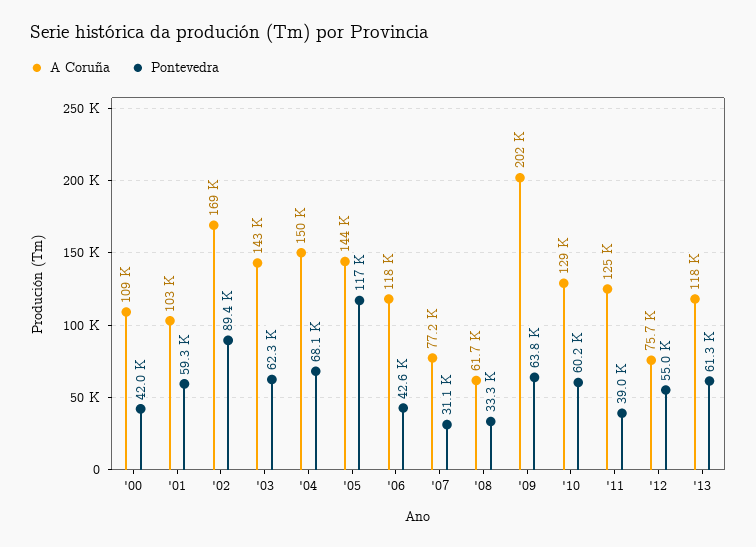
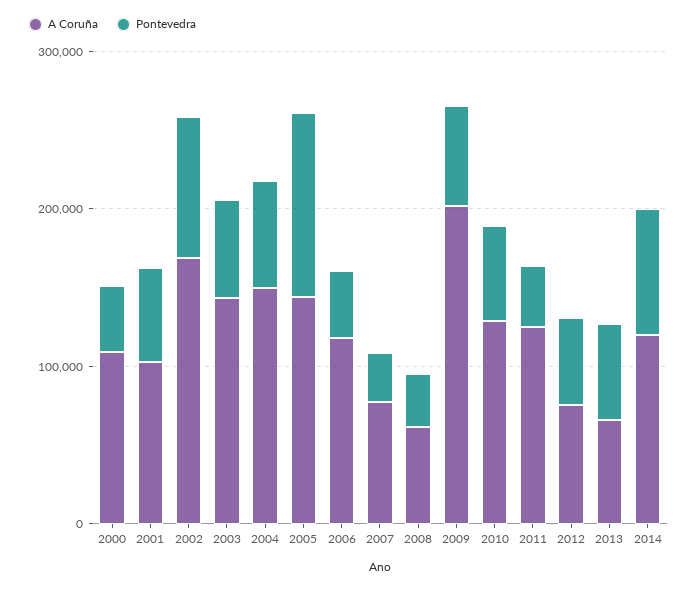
A Coruña, '13: 118000 -> 60000
A Coruña, 2014: none -> 120000
Pontevedra, 2014: none -> 80000

